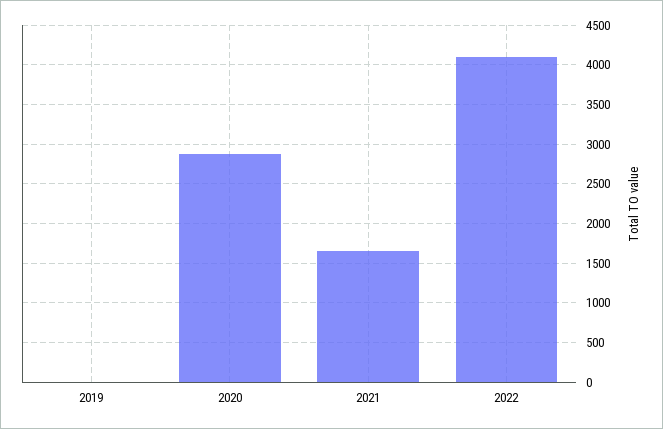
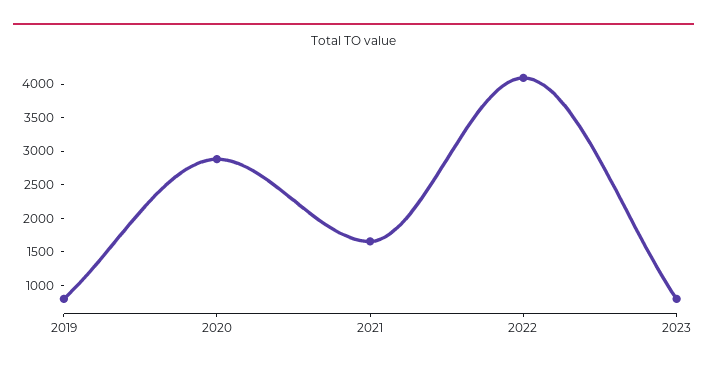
2019: 0 -> 750
2023: none -> 750

